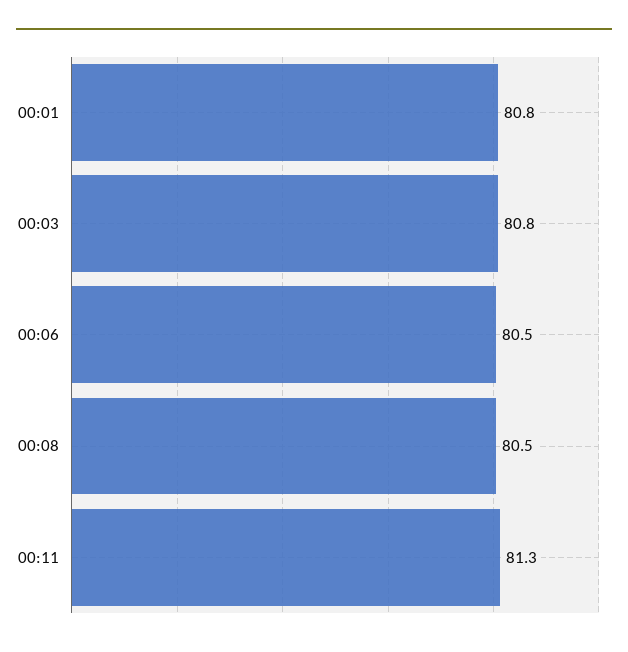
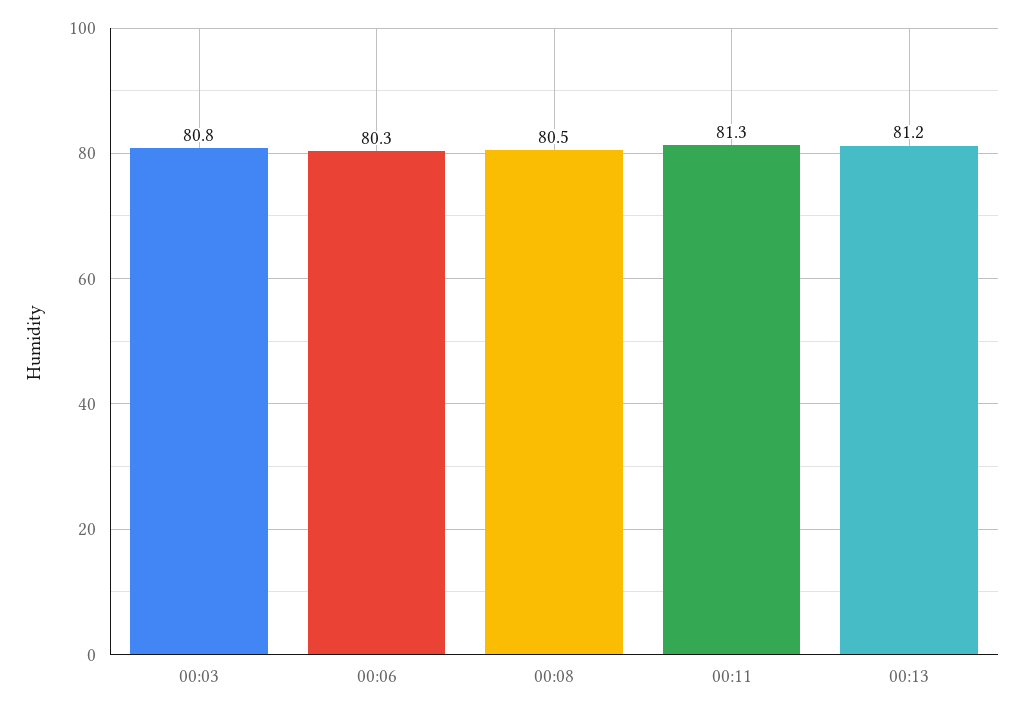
00:01: 80.8 -> none
00:06: 80.5 -> 80.3
00:13: none -> 81.2

